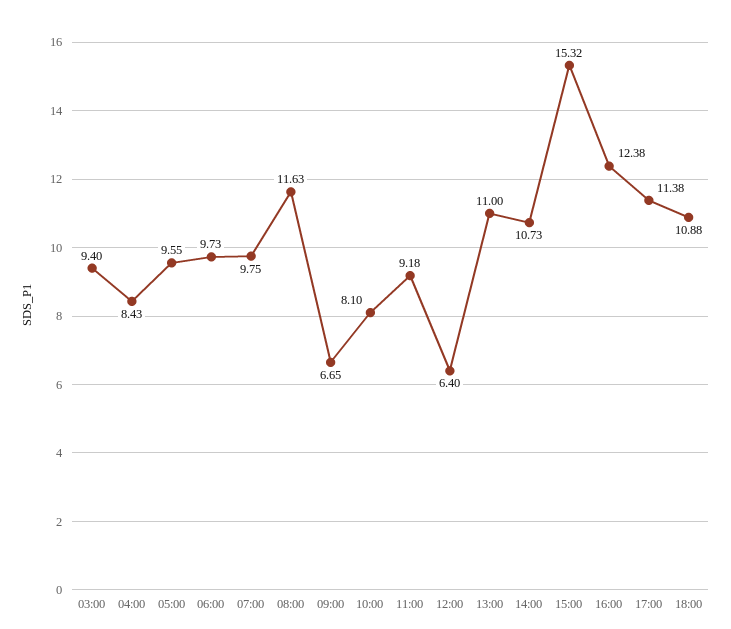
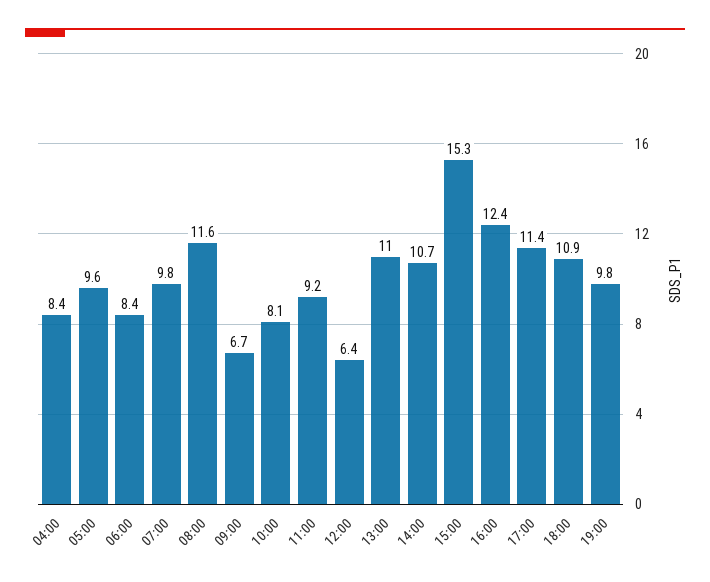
03:00: 9.4 -> none
06:00: 9.73 -> 8.4
19:00: none -> 9.8

